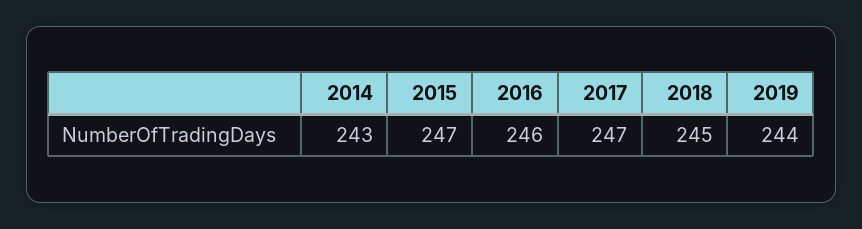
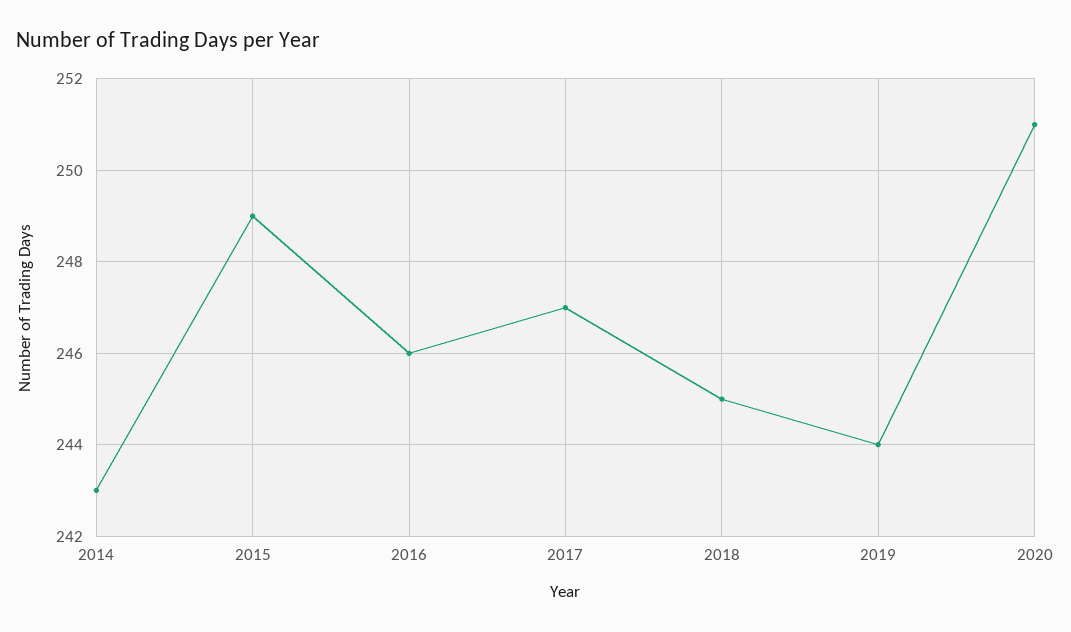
2015: 247 -> 249
2020: none -> 251

